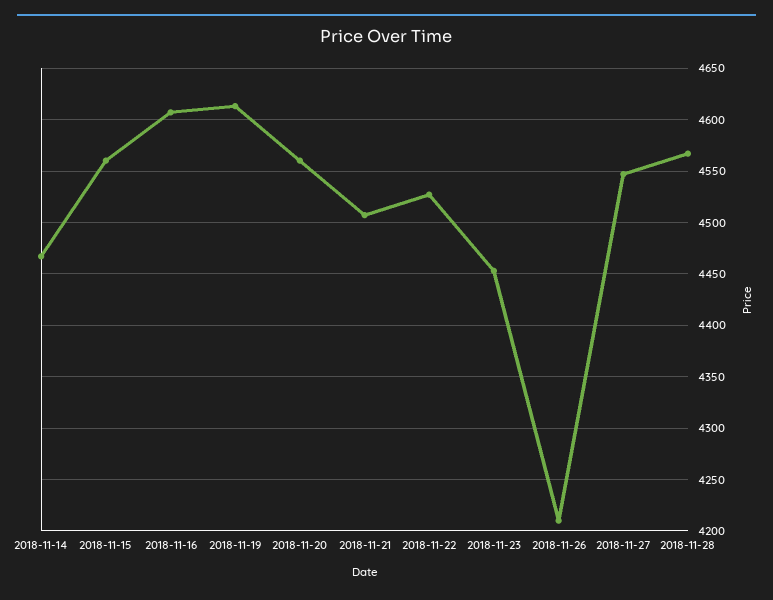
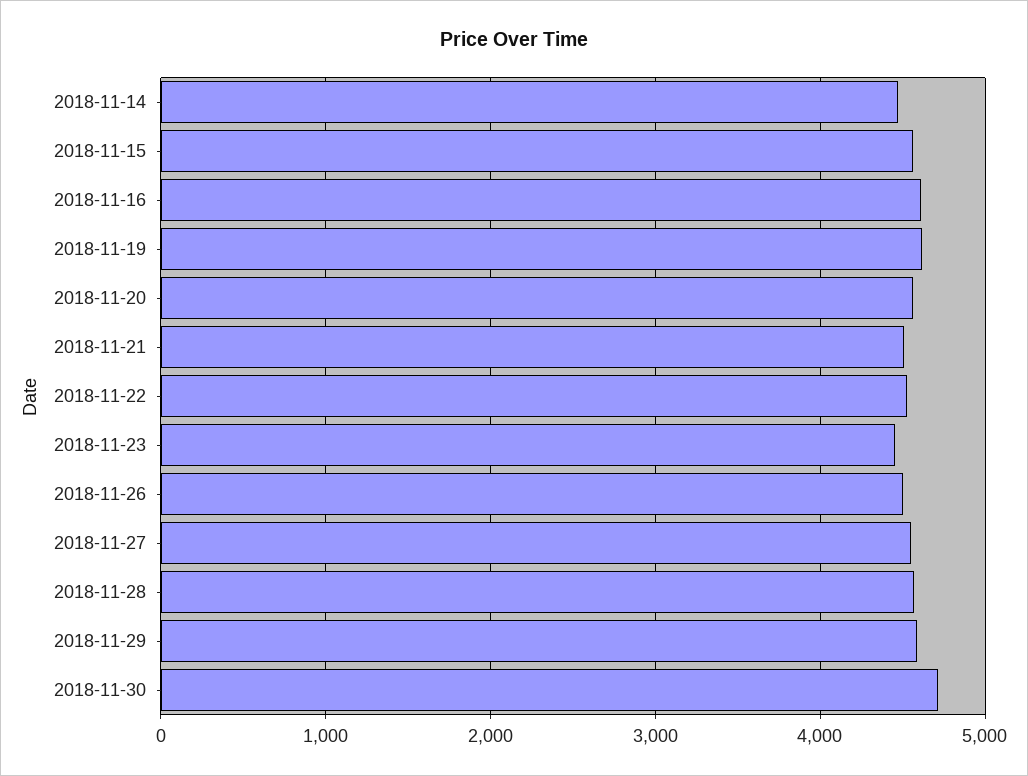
2018-11-26: 4210 -> 4500
2018-11-29: none -> 4600
2018-11-30: none -> 4700

